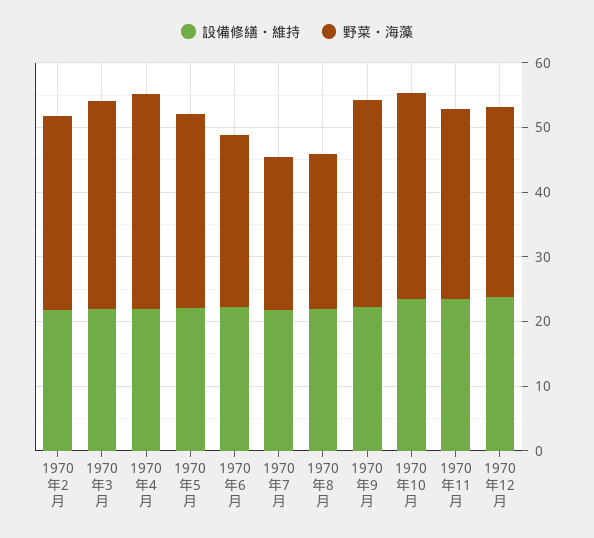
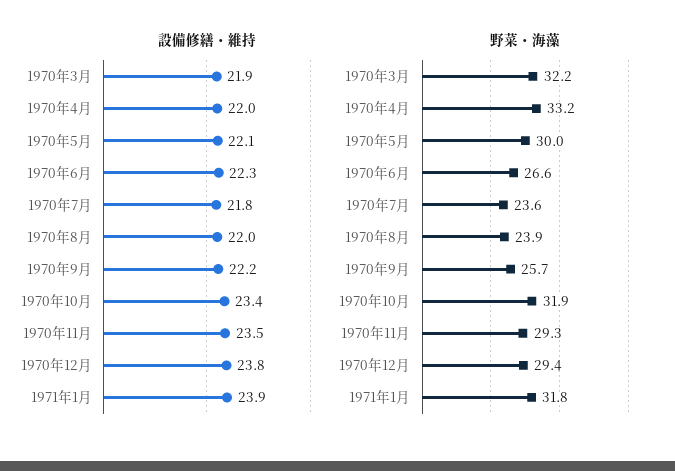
設備修繕・維持, 1970年2月: 22 -> none
野菜・海藻, 1970年2月: 30 -> none
野菜・海藻, 1970年9月: 32 -> 25.7
設備修繕・維持, 1971年1月: none -> 23.9
野菜・海藻, 1971年1月: none -> 31.8

